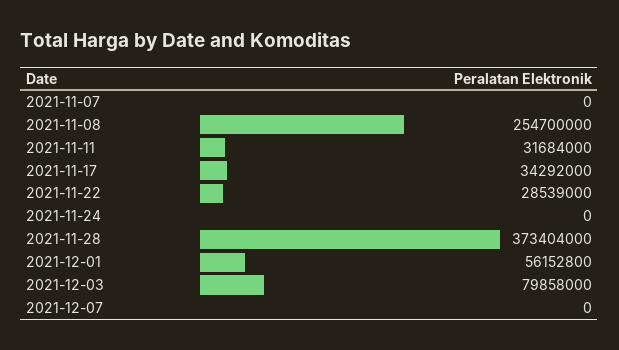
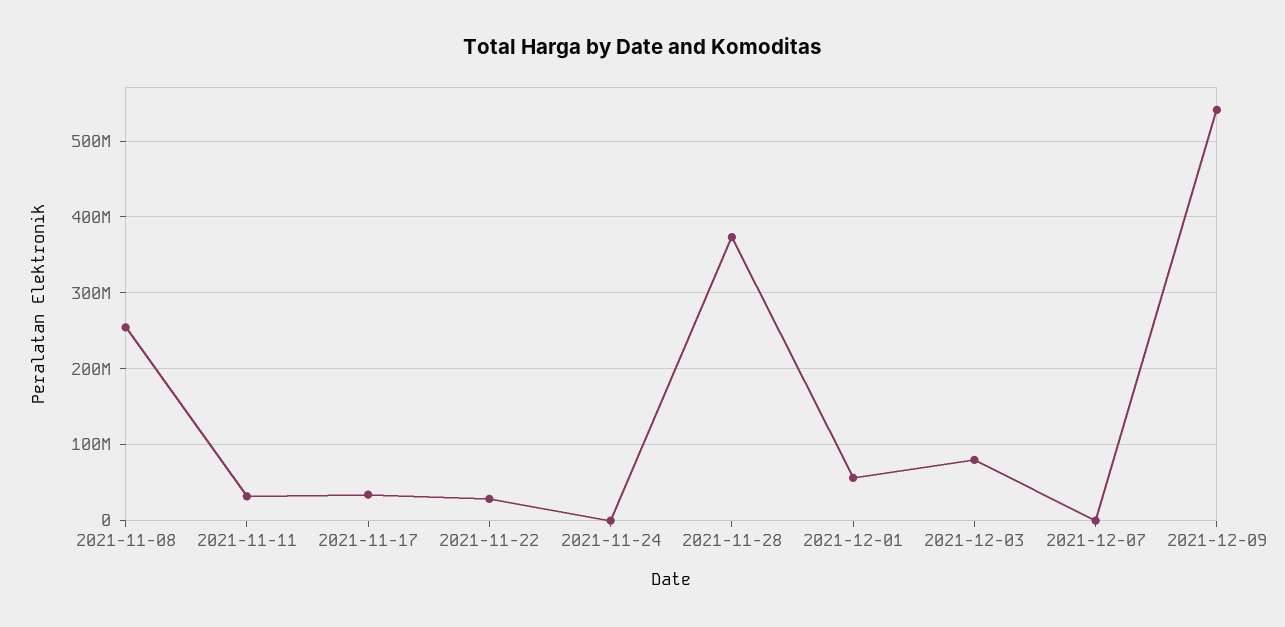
2021-11-07: 0 -> none
2021-12-09: none -> 540000000

